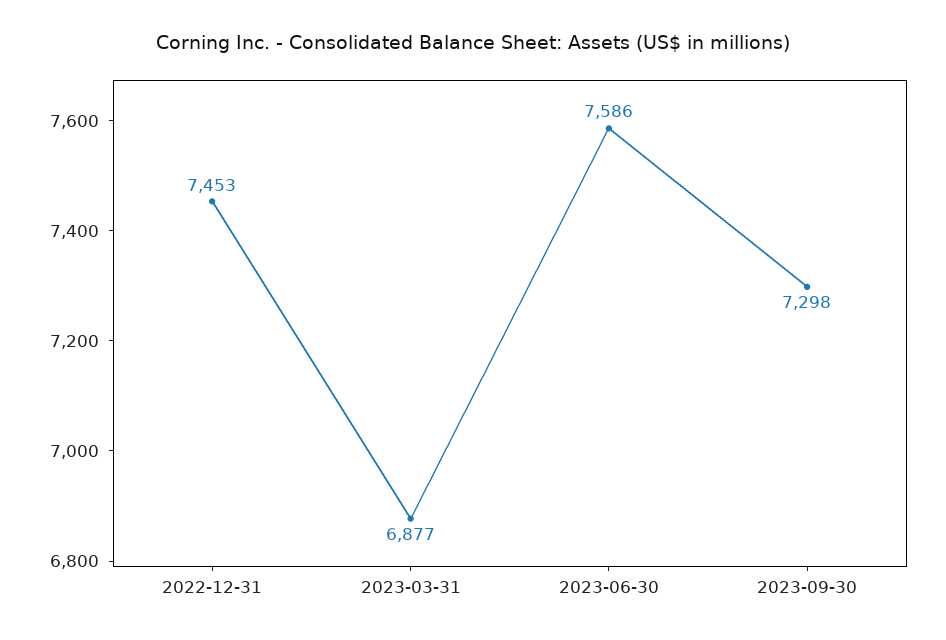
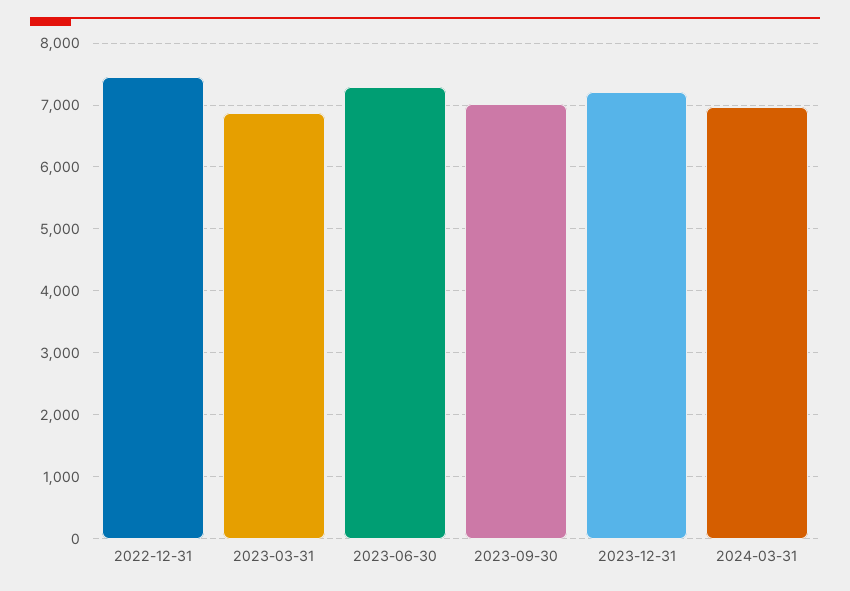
2023-06-30: 7586 -> 7300
2023-09-30: 7298 -> 7000
2023-12-31: none -> 7200
2024-03-31: none -> 7000

